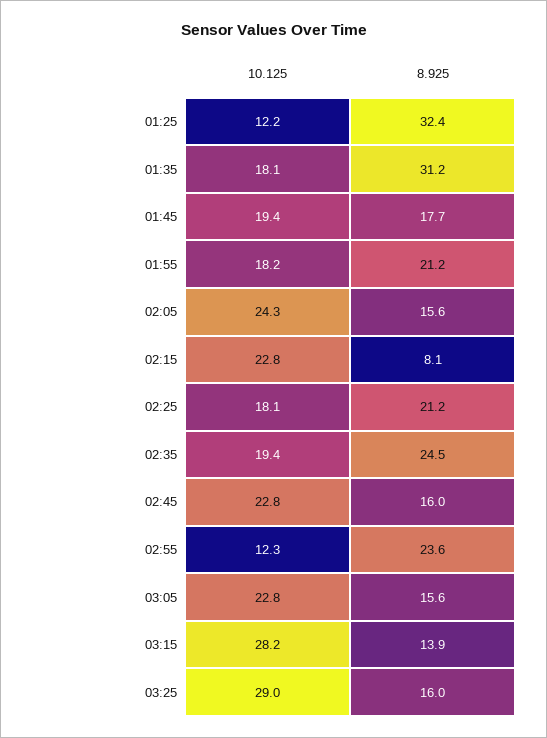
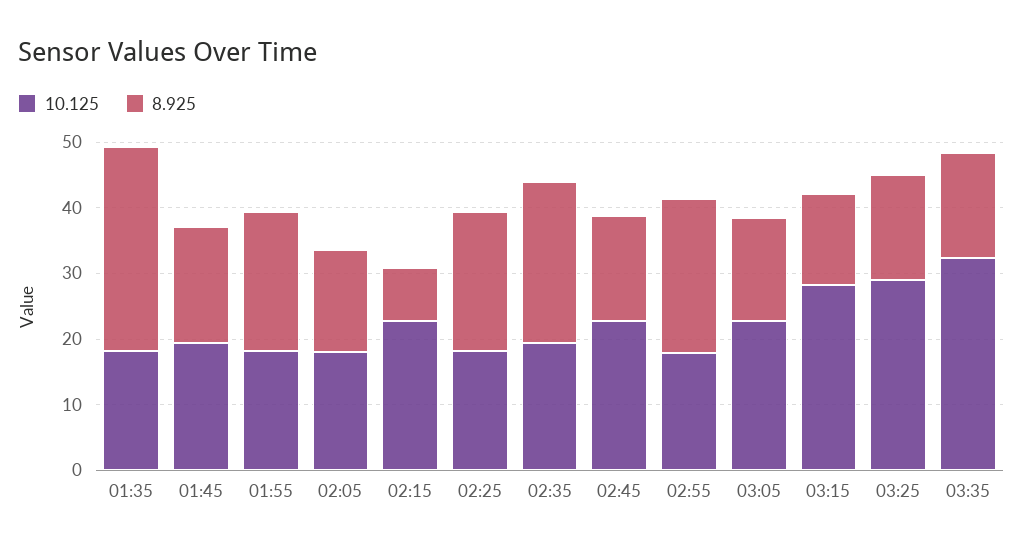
10.125, 01:25: 12.2 -> none
8.925, 01:25: 32.4 -> none
10.125, 02:05: 24.3 -> 18
10.125, 02:55: 12.3 -> 18
10.125, 03:35: none -> 32
8.925, 03:35: none -> 16

